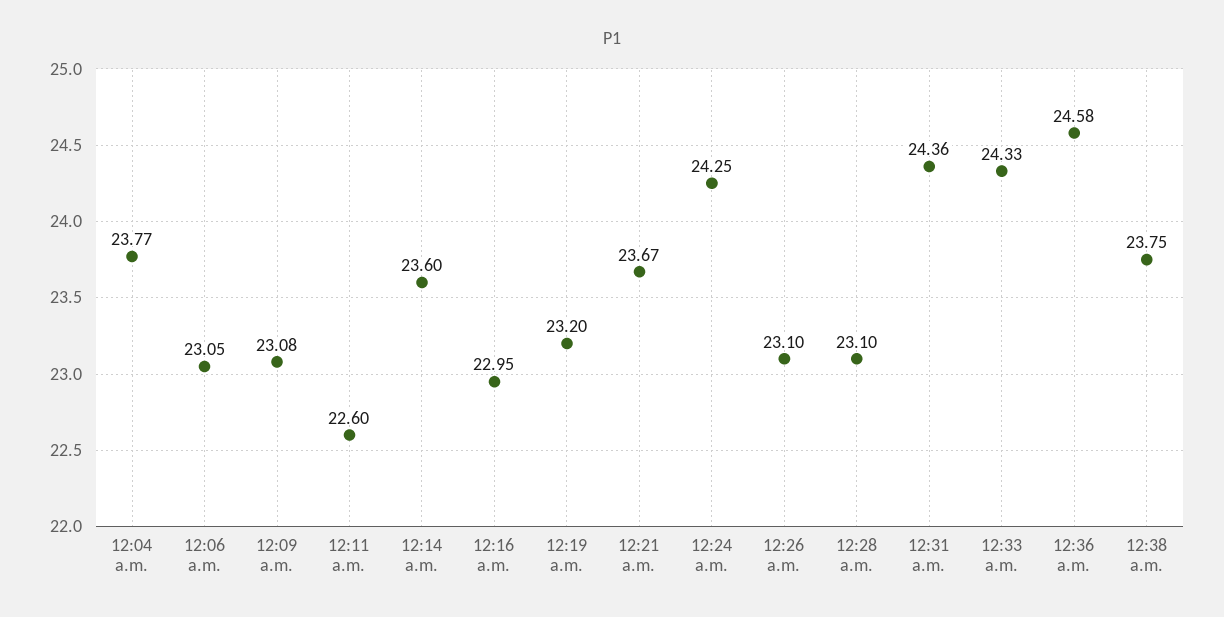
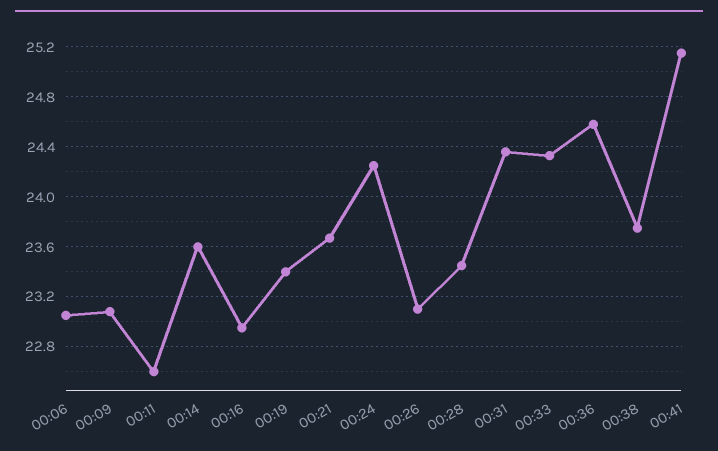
12:04 a.m.: 23.77 -> none
12:19 a.m.: 23.2 -> 23.4
12:28 a.m.: 23.1 -> 23.45
00:41: none -> 25.15

